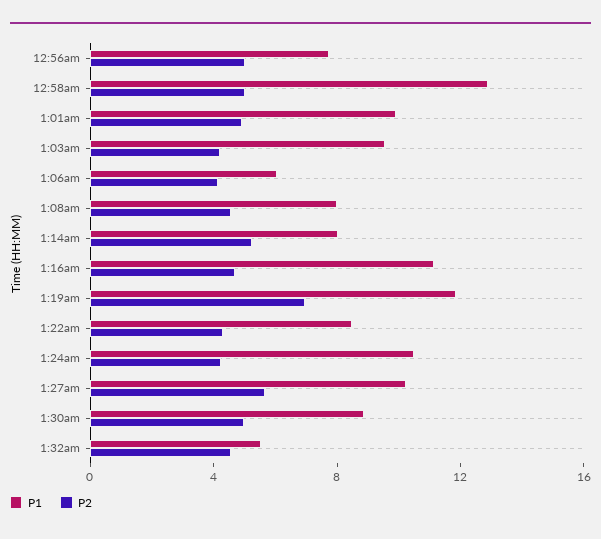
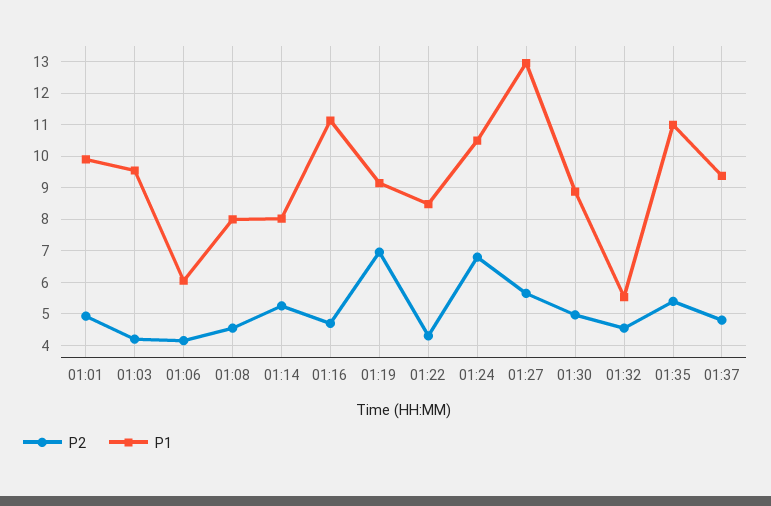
P1, 12:56am: 8 -> none
P2, 12:56am: 5 -> none
P1, 12:58am: 13 -> none
P2, 12:58am: 5 -> none
P1, 1:19am: 12 -> 9.2
P2, 1:24am: 4 -> 6.8
P1, 1:27am: 10 -> 13
P2, 01:35: none -> 5.4
P1, 01:35: none -> 11
P2, 01:37: none -> 4.8
P1, 01:37: none -> 9.4

